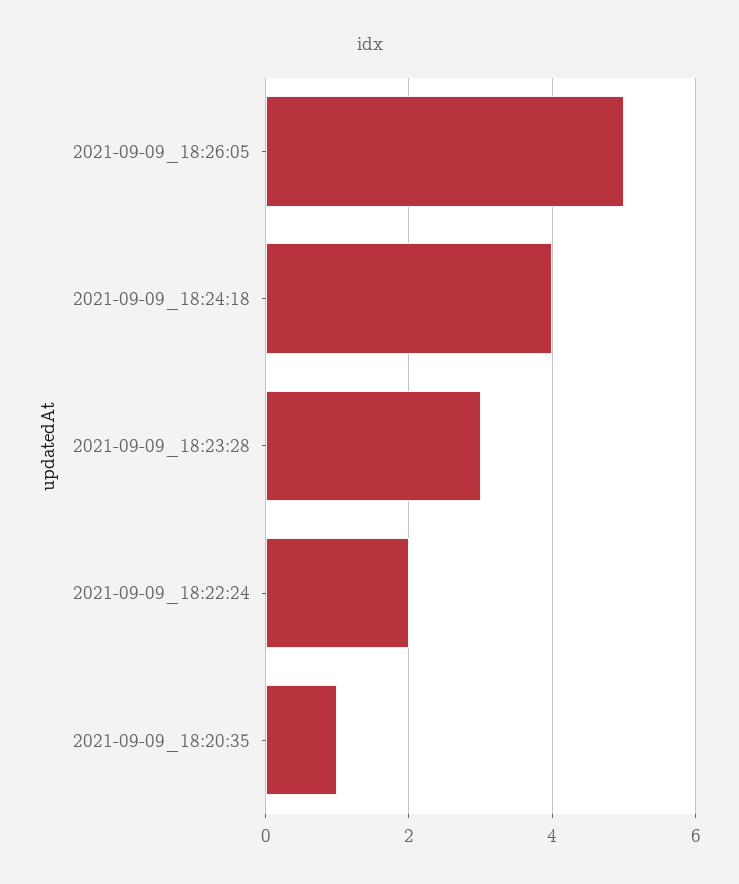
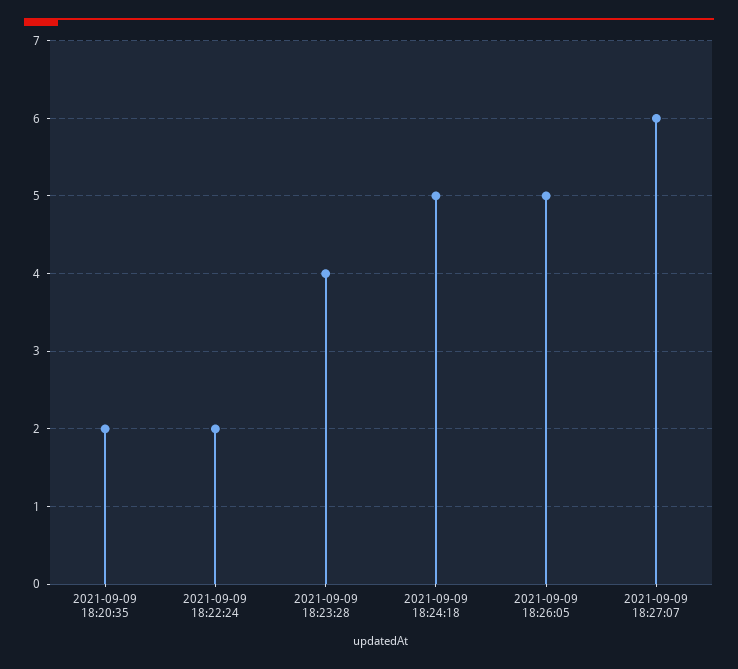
2021-09-09_18:24:18: 4 -> 5
2021-09-09_18:23:28: 3 -> 4
2021-09-09_18:20:35: 1 -> 2
2021-09-09 18:27:07: none -> 6

